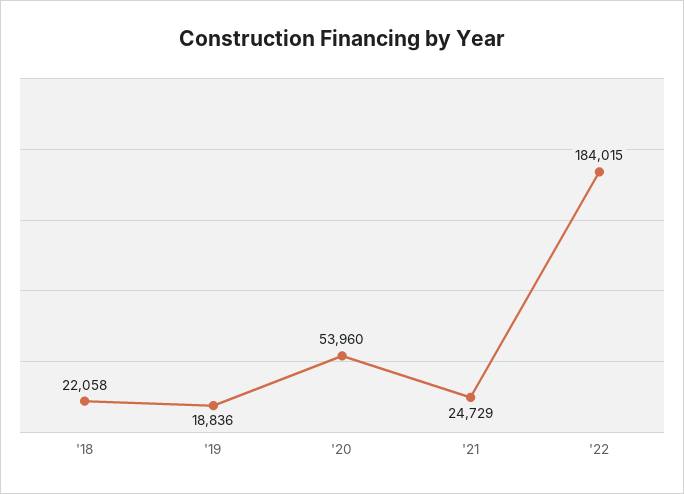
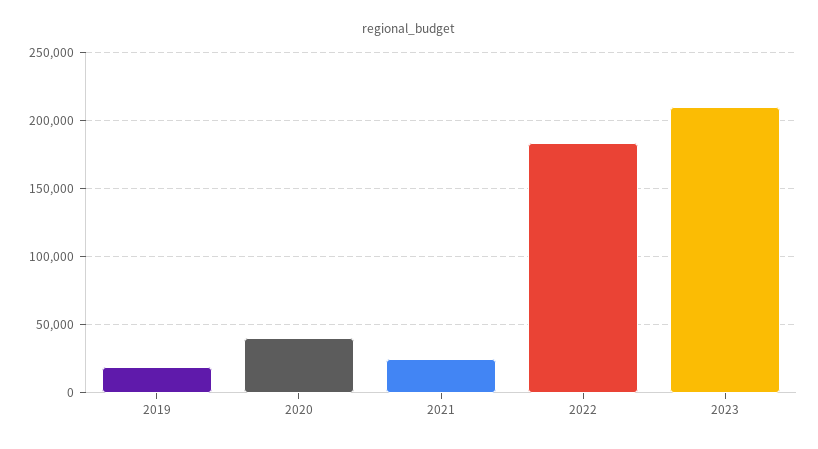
'18: 22058 -> none
'20: 53960 -> 40000
2023: none -> 210000

